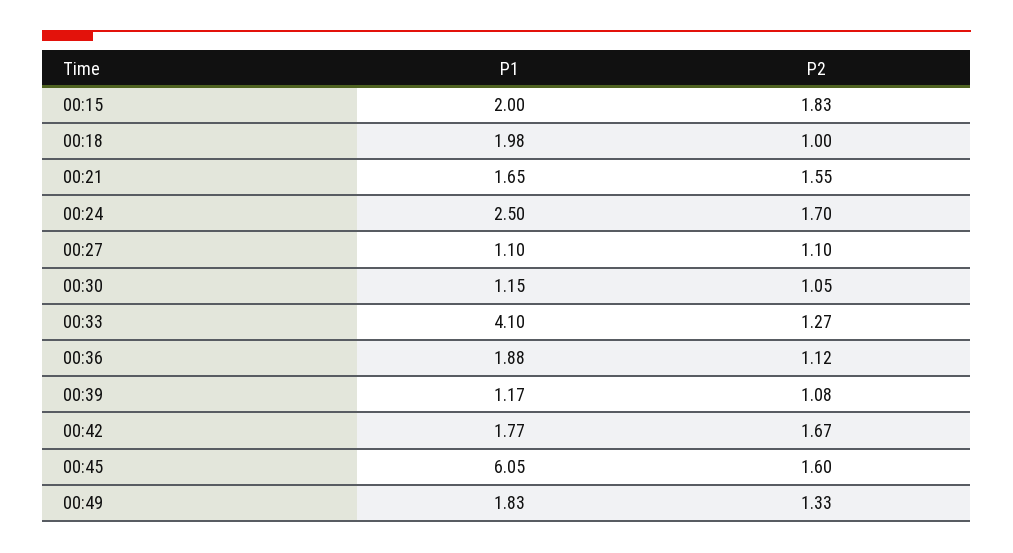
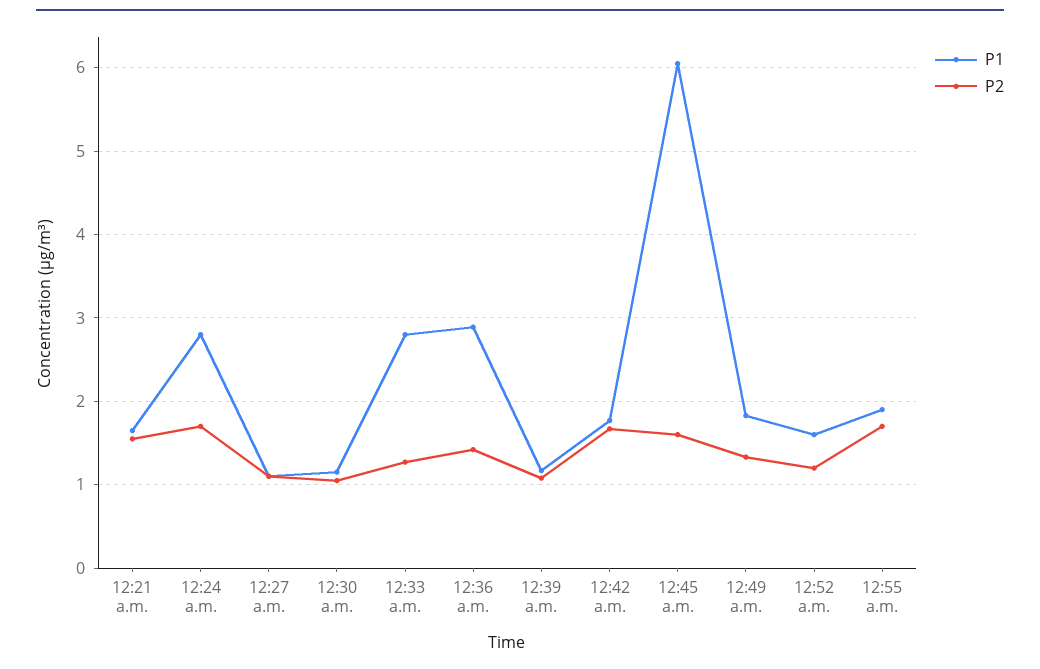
P1, 00:15: 2 -> none
P2, 00:15: 1.83 -> none
P1, 00:18: 1.98 -> none
P2, 00:18: 1 -> none
P1, 00:24: 2.5 -> 2.8
P1, 00:33: 4.1 -> 2.8
P1, 00:36: 1.88 -> 2.9
P2, 00:36: 1.12 -> 1.4
P1, 12:52 a.m.: none -> 1.6
P2, 12:52 a.m.: none -> 1.2
P1, 12:55 a.m.: none -> 1.9
P2, 12:55 a.m.: none -> 1.7

